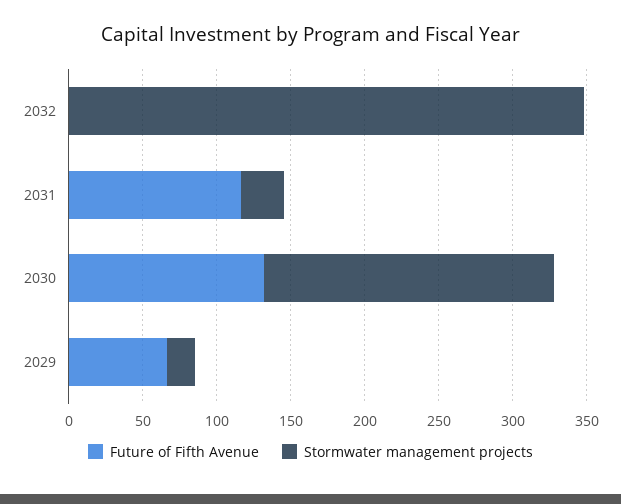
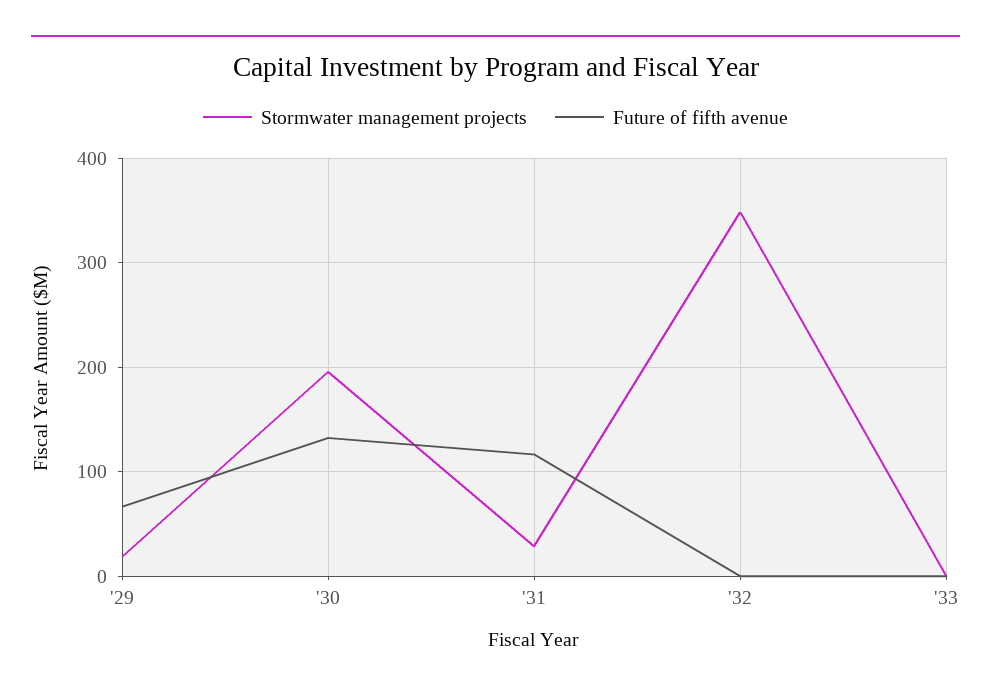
Stormwater management projects, '33: none -> 0
Future of Fifth Avenue, '33: none -> 0

